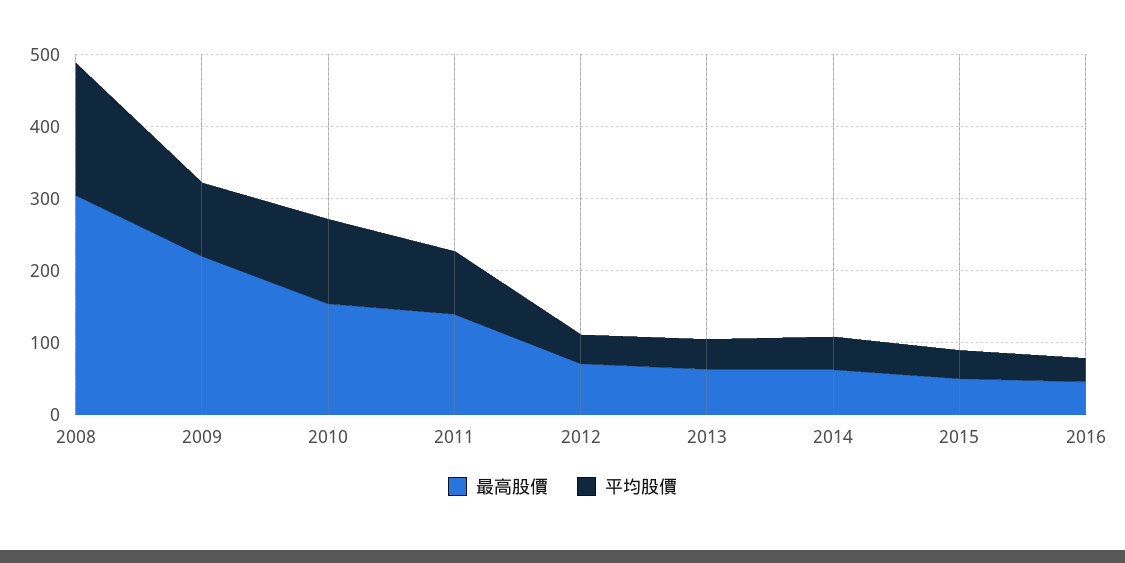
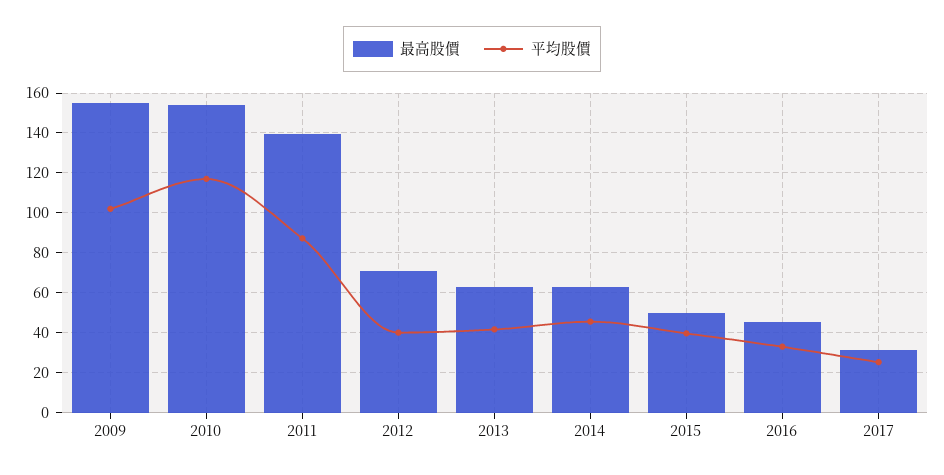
最高股價, 2008: 300 -> none
平均股價, 2008: 180 -> none
最高股價, 2009: 220 -> 155
最高股價, 2017: none -> 30
平均股價, 2017: none -> 25

